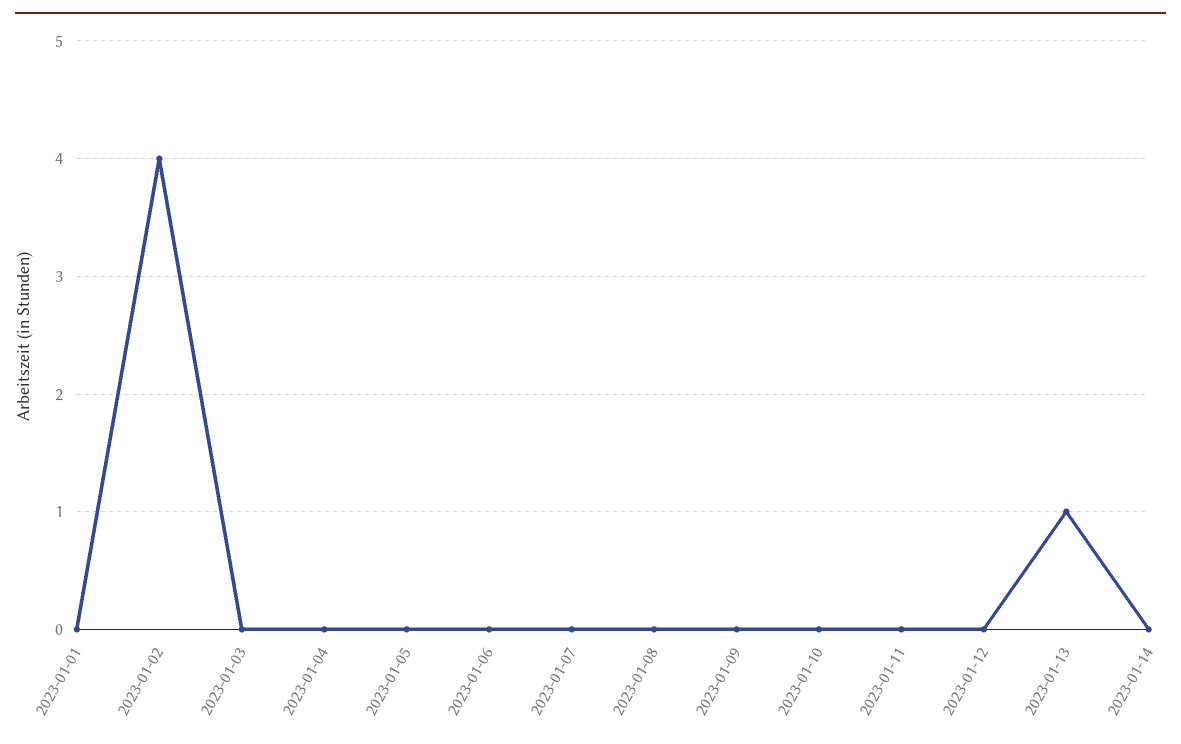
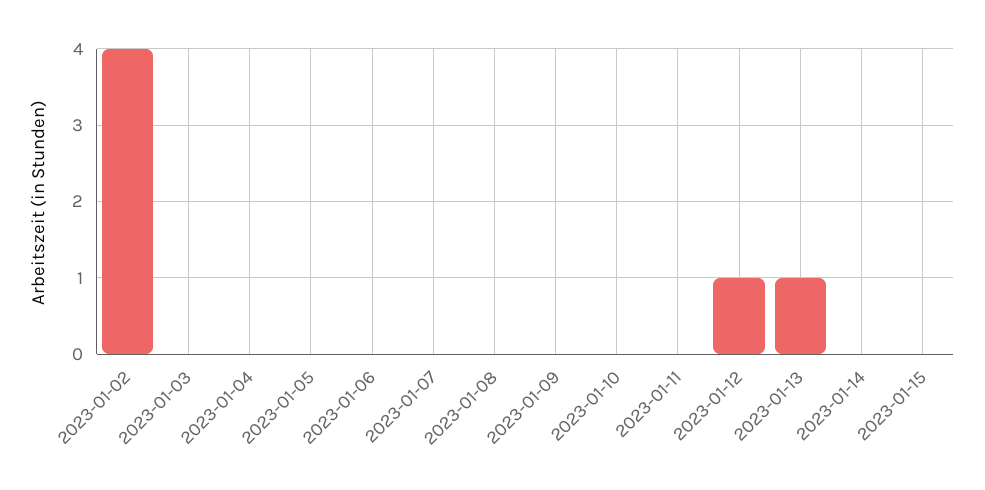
2023-01-01: 0 -> none
2023-01-12: 0 -> 1
2023-01-15: none -> 0

